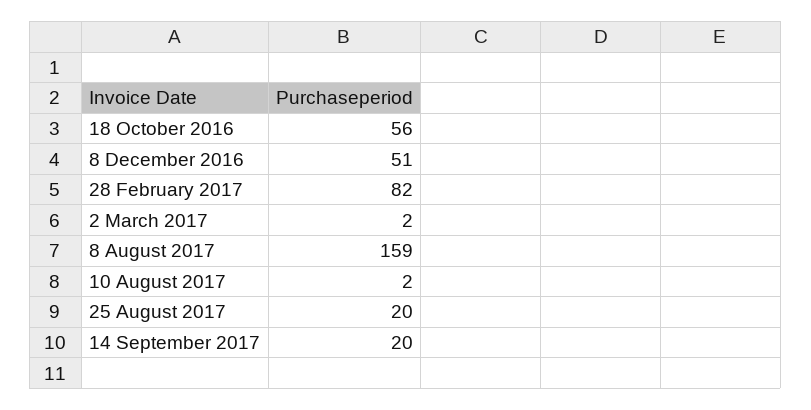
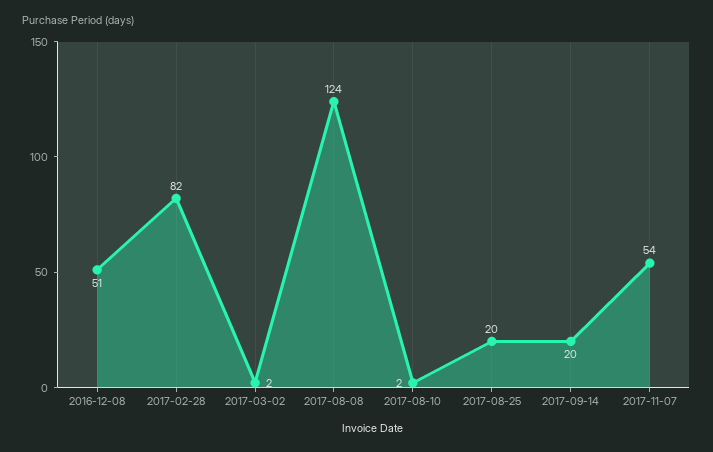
18 October 2016: 56 -> none
8 August 2017: 159 -> 124
2017-11-07: none -> 54

